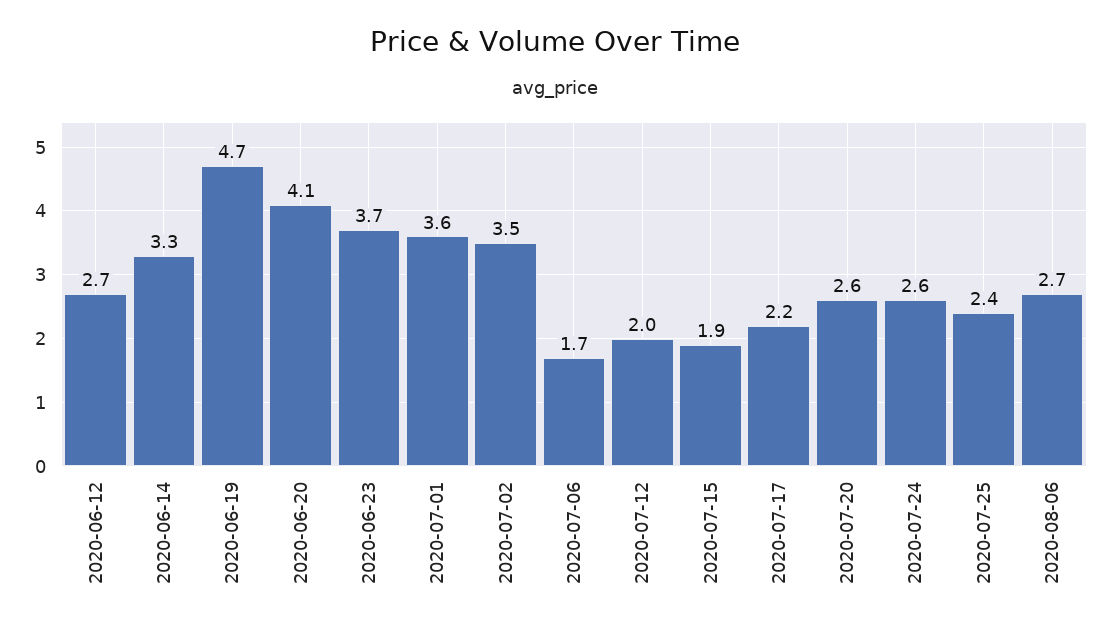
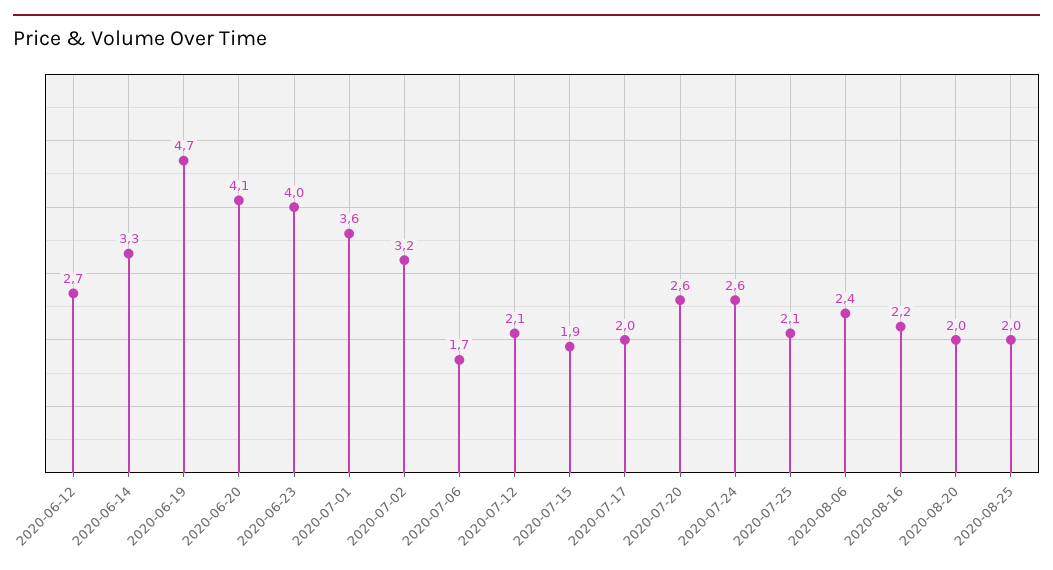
2020-06-23: 3.7 -> 4
2020-07-02: 3.5 -> 3.2
2020-07-12: 2 -> 2.1
2020-07-17: 2.2 -> 2
2020-07-25: 2.4 -> 2.1
2020-08-06: 2.7 -> 2.4
2020-08-16: none -> 2.2
2020-08-20: none -> 2
2020-08-25: none -> 2

